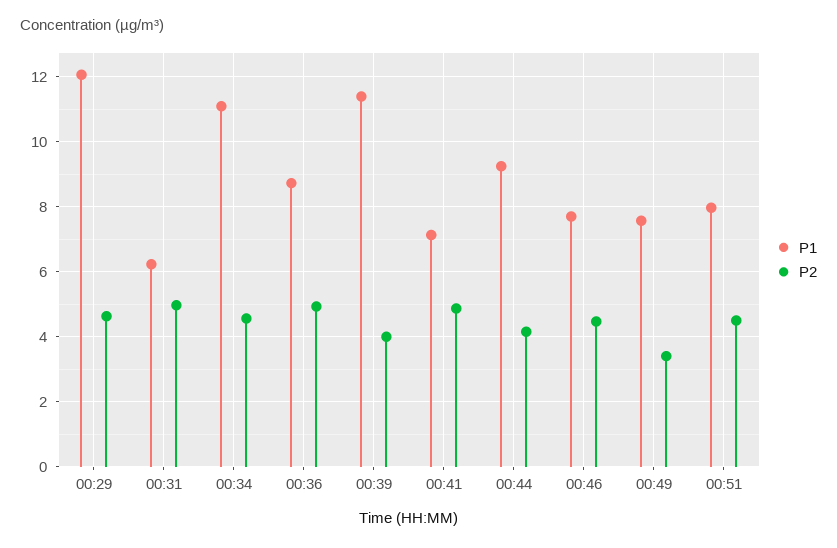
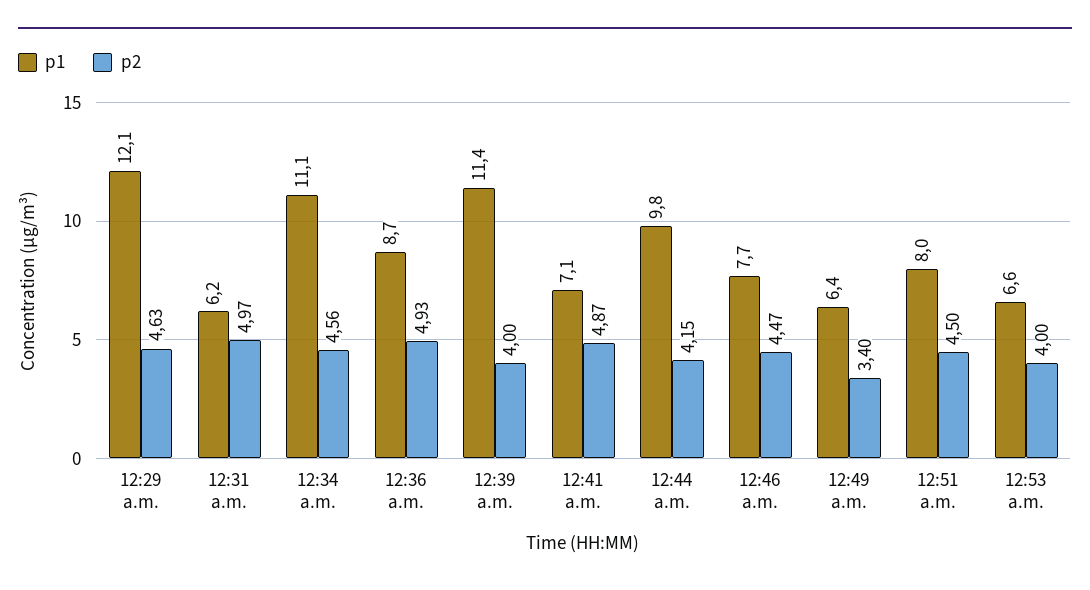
P1, 00:44: 9.2 -> 9.8
P1, 00:49: 7.6 -> 6.4
P1, 12:53 a.m.: none -> 6.6
P2, 12:53 a.m.: none -> 4

